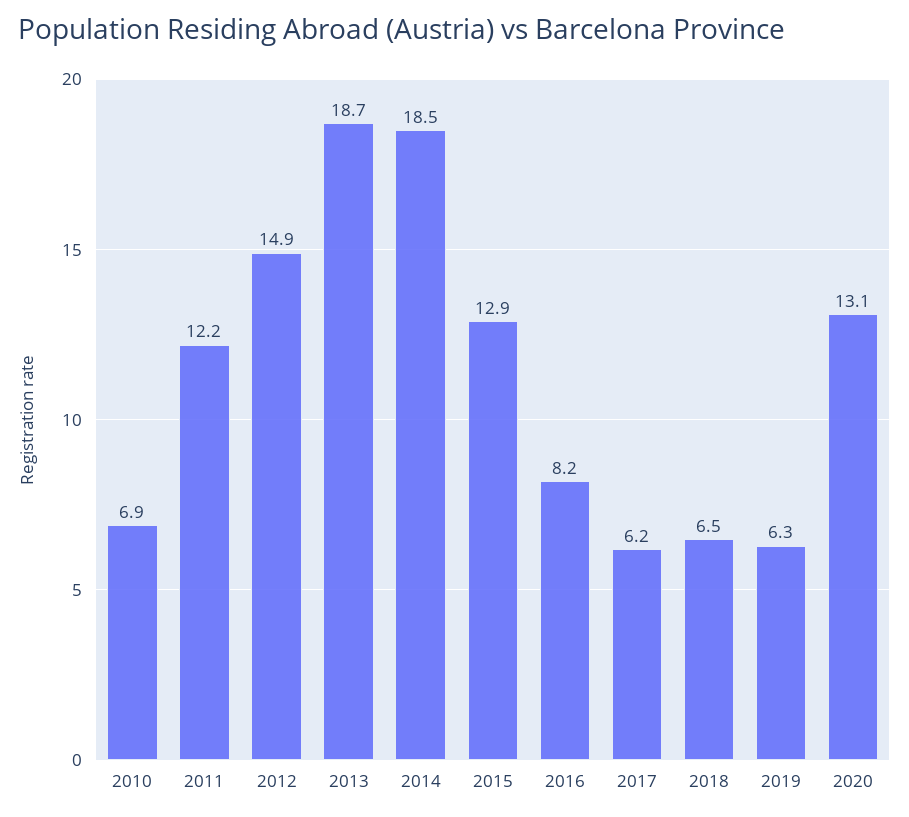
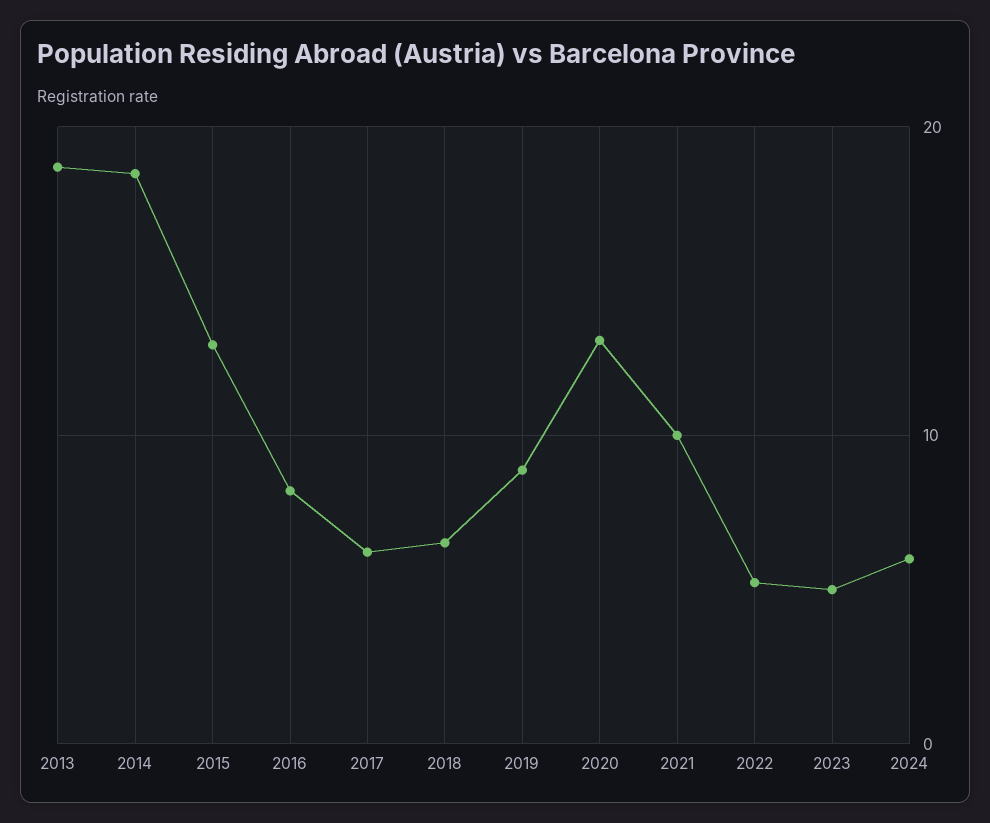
2010: 6.9 -> none
2011: 12.2 -> none
2012: 14.9 -> none
2019: 6.3 -> 9
2021: none -> 10
2022: none -> 5
2023: none -> 5
2024: none -> 6

